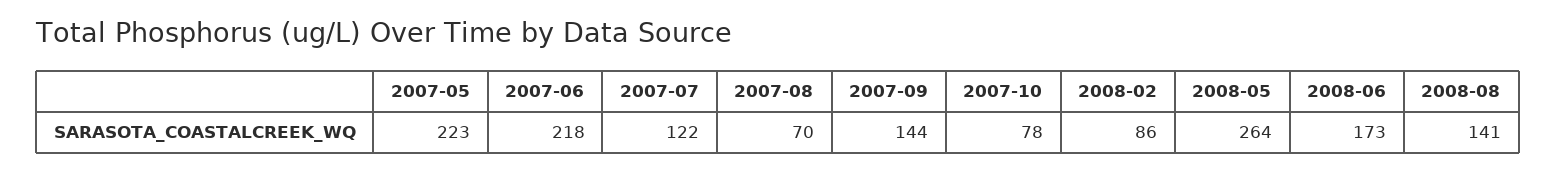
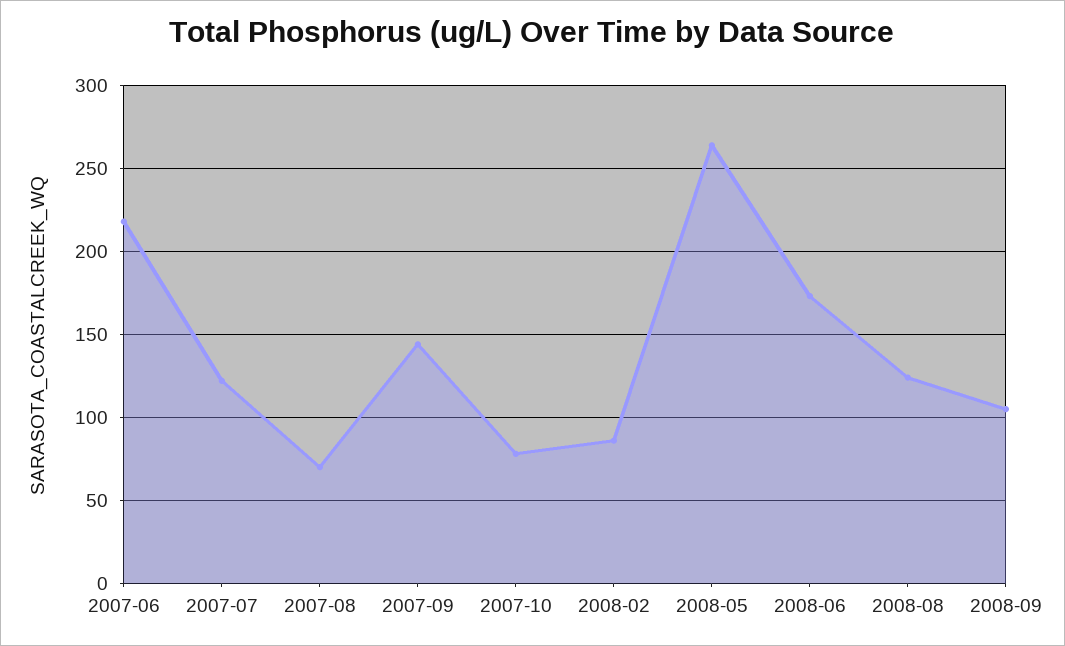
2007-05: 223 -> none
2008-08: 141 -> 125
2008-09: none -> 105

